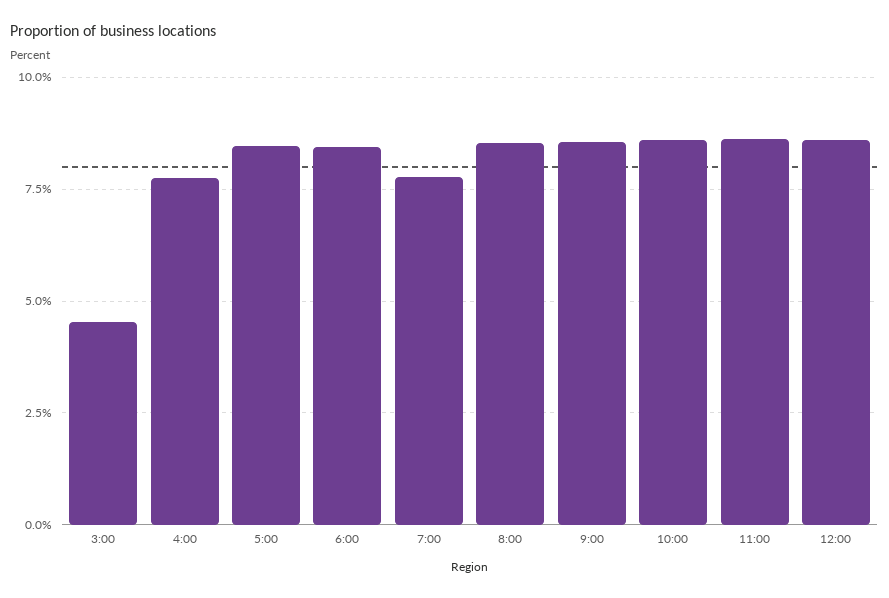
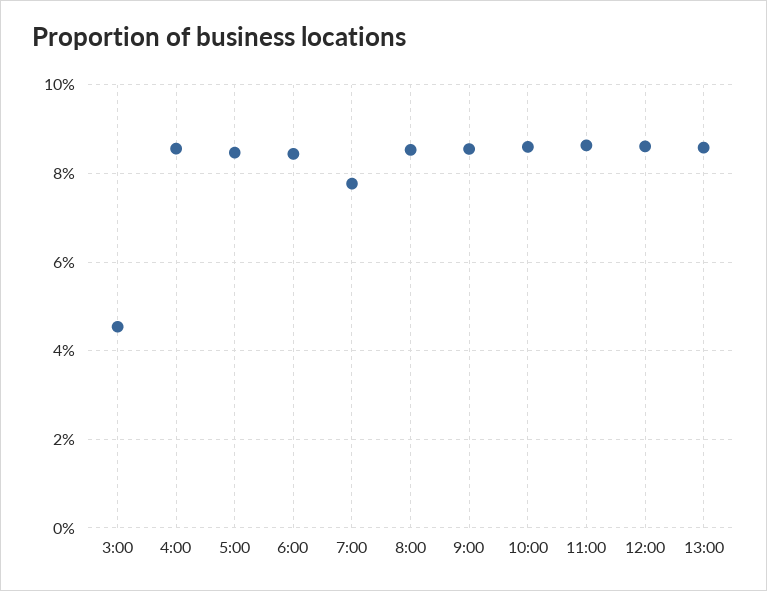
4:00: 7.75 -> 8.6
13:00: none -> 8.6

